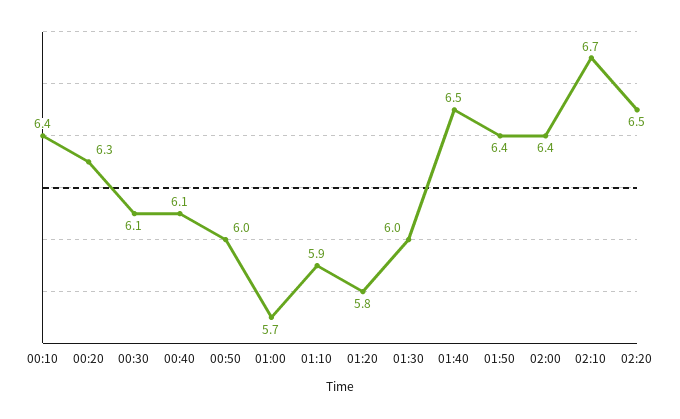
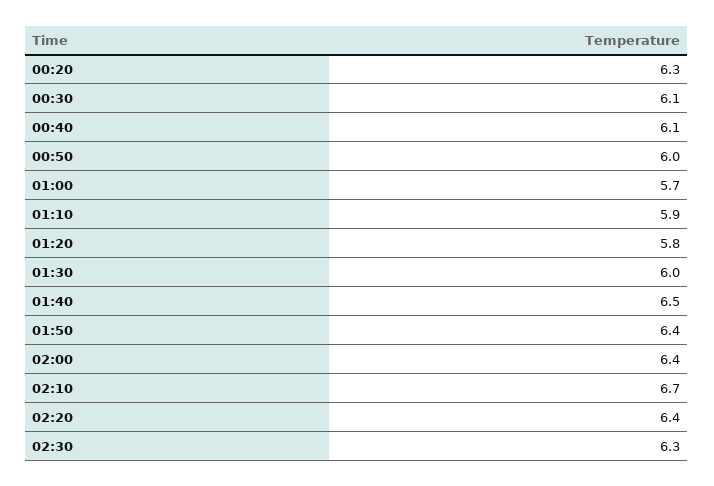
00:10: 6.4 -> none
02:20: 6.5 -> 6.4
02:30: none -> 6.3

